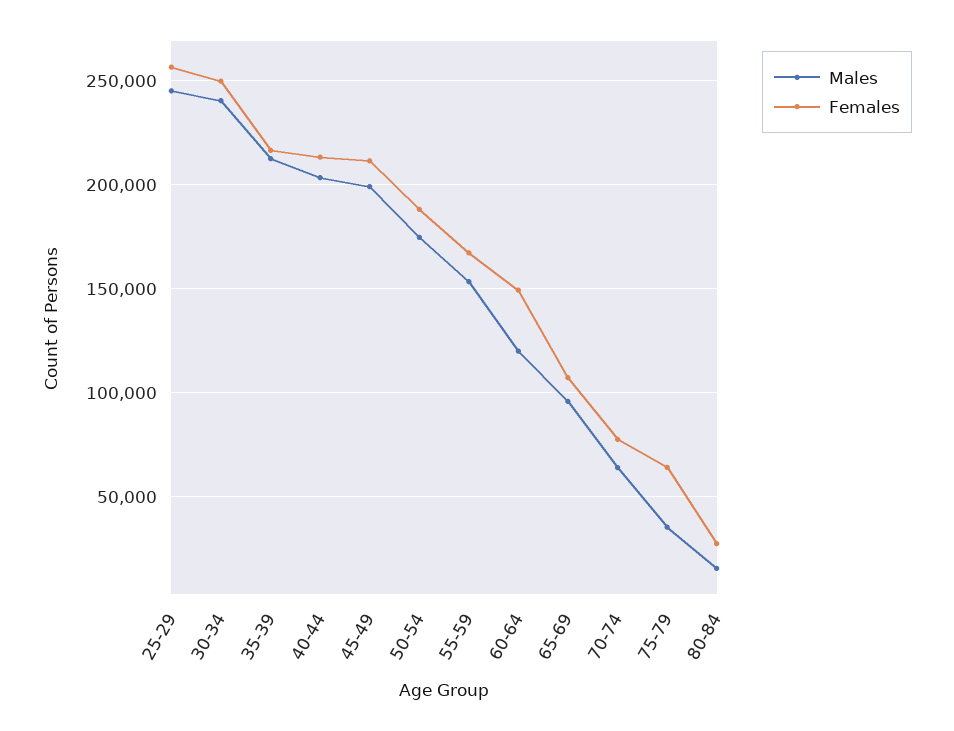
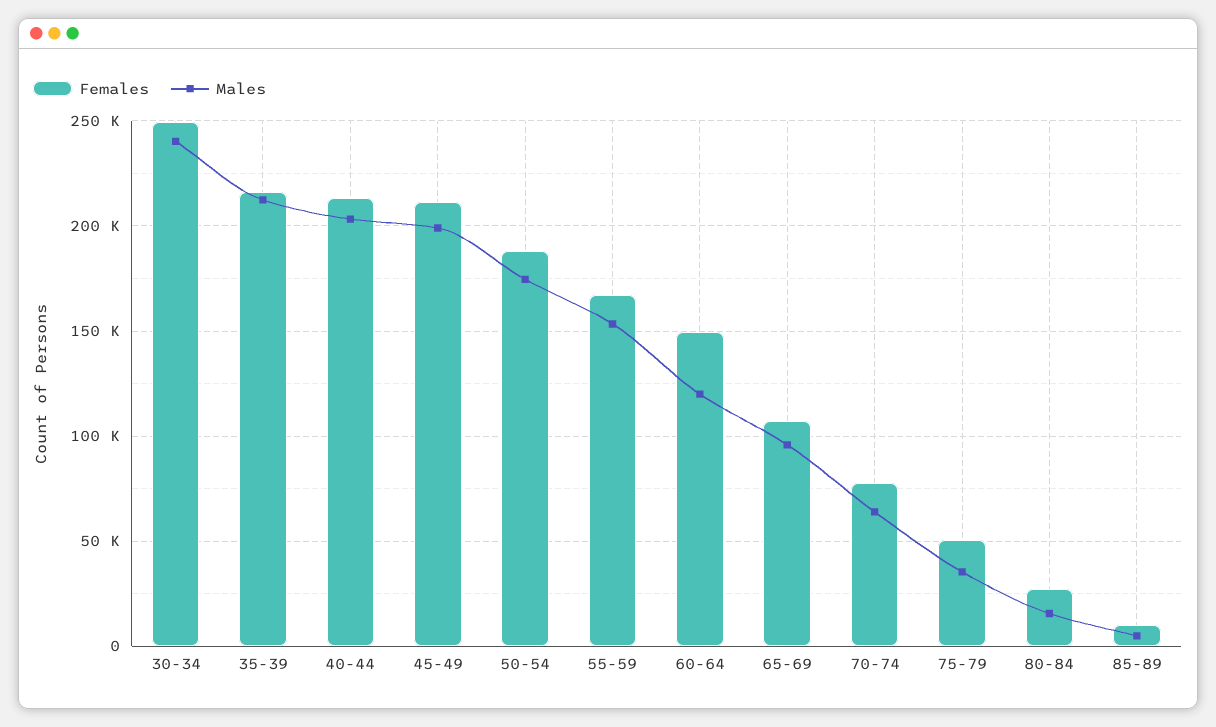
Males, 25-29: 245000 -> none
Females, 25-29: 255000 -> none
Females, 75-79: 65000 -> 50000
Females, 85-89: none -> 10000
Males, 85-89: none -> 5000

